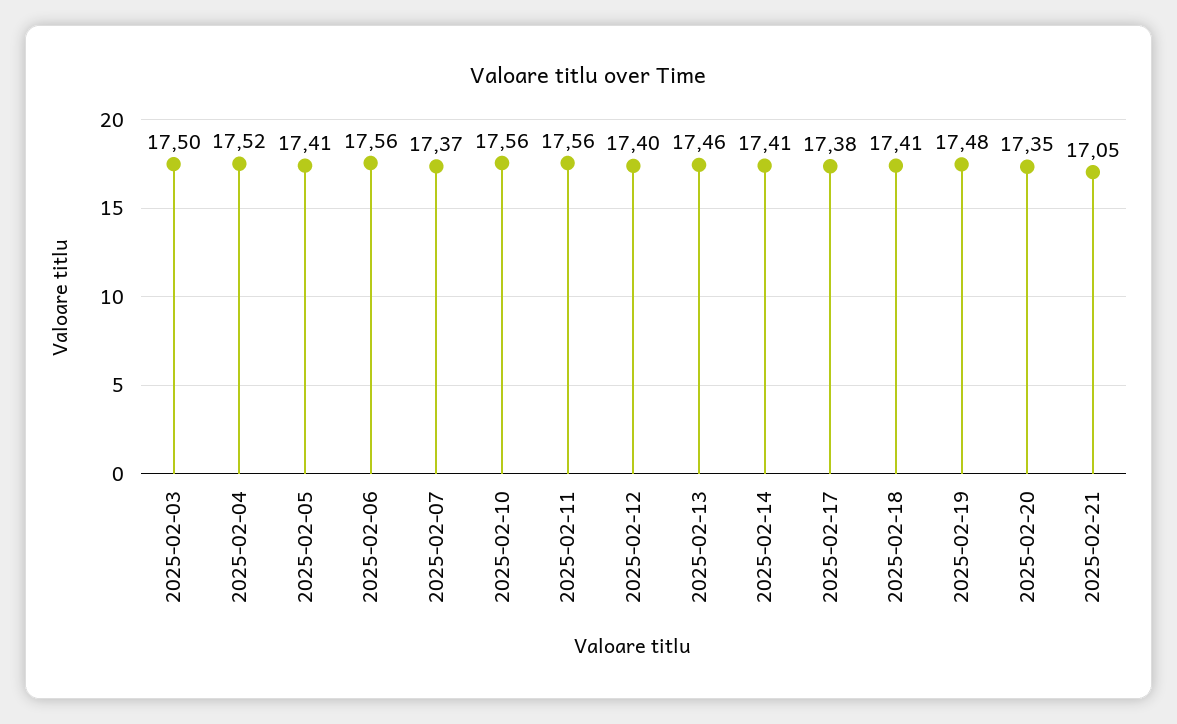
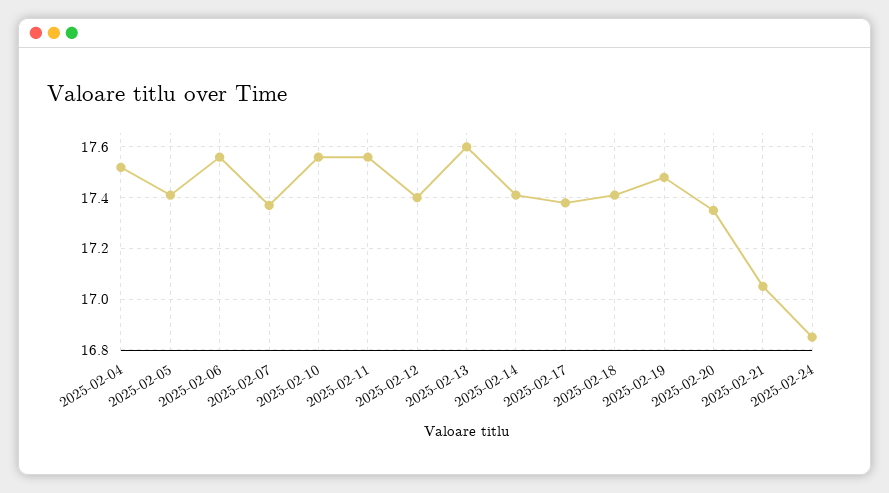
2025-02-03: 17.5 -> none
2025-02-13: 17.46 -> 17.6
2025-02-24: none -> 16.85

